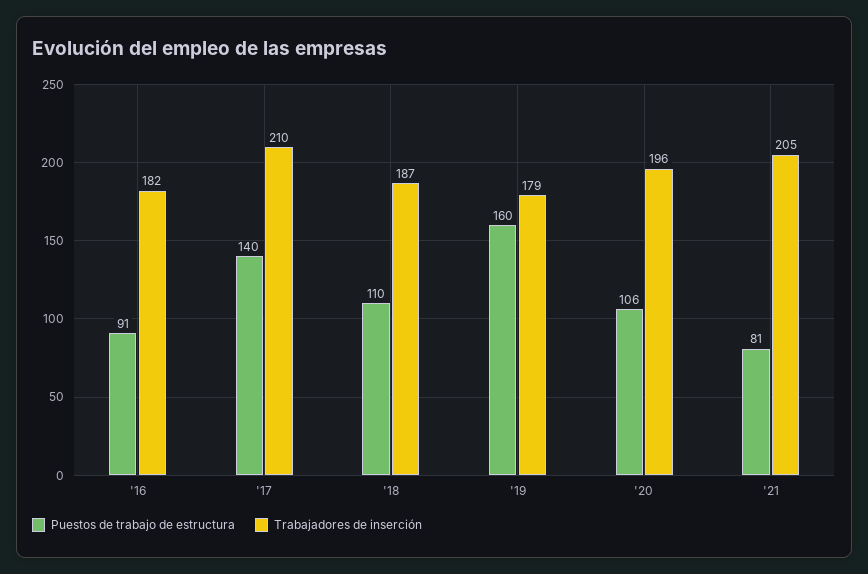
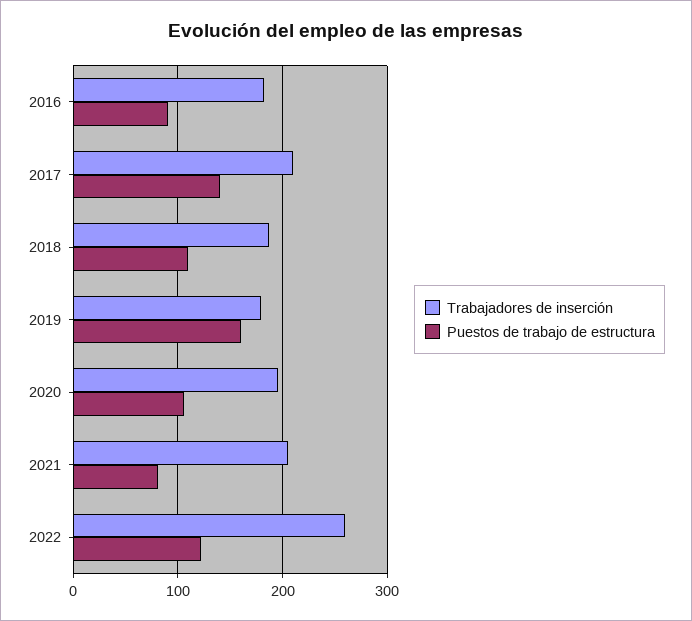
Trabajadores de inserción, 2022: none -> 260
Puestos de trabajo de estructura, 2022: none -> 120

